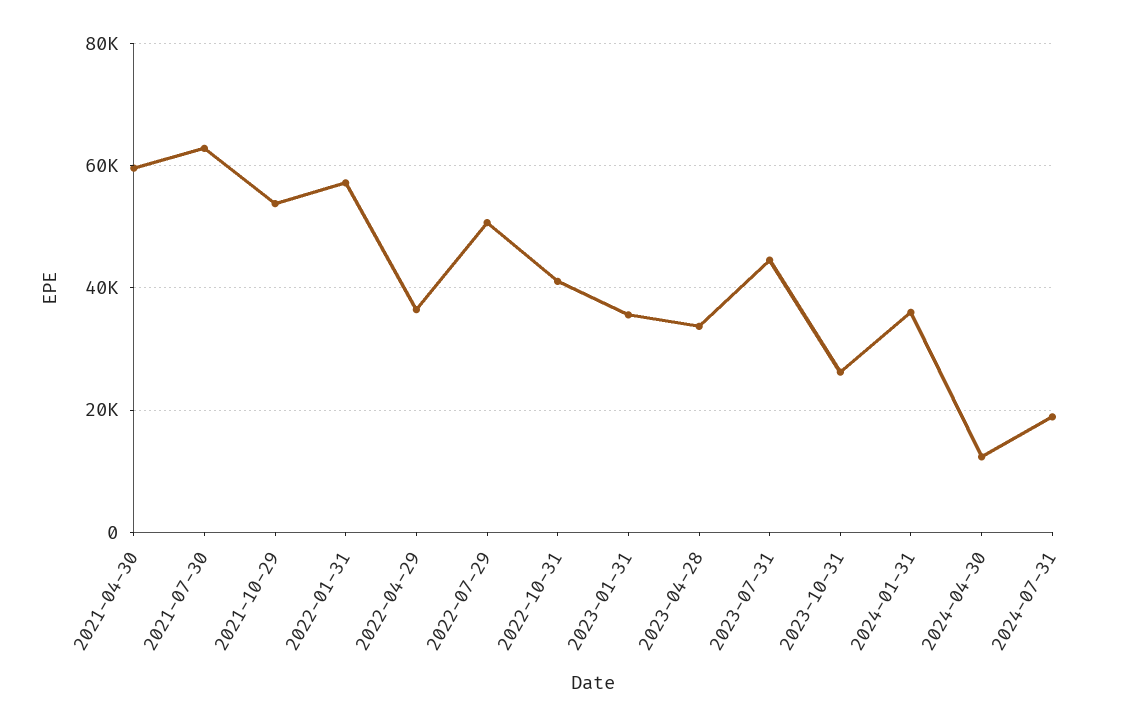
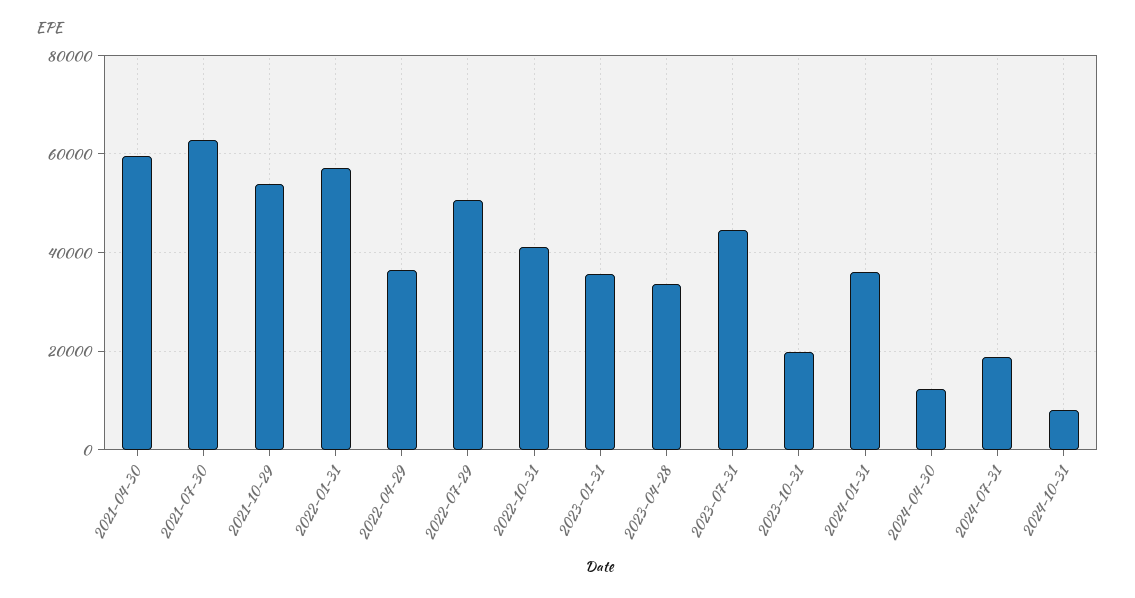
2023-10-31: 26000 -> 20000
2024-10-31: none -> 8000

